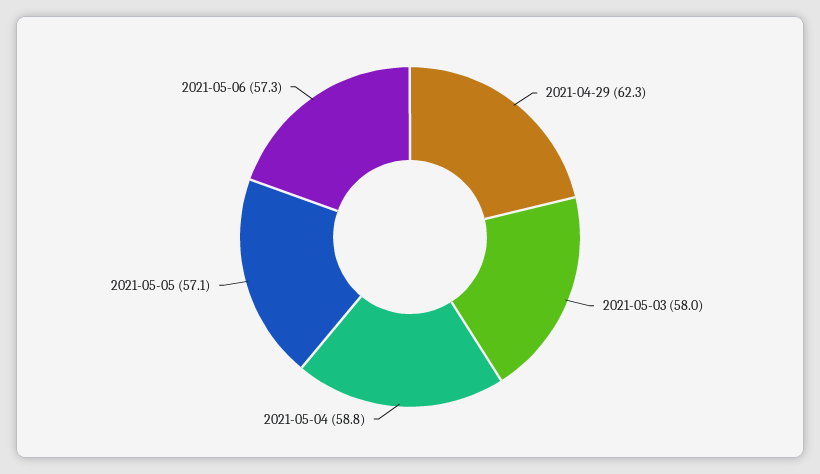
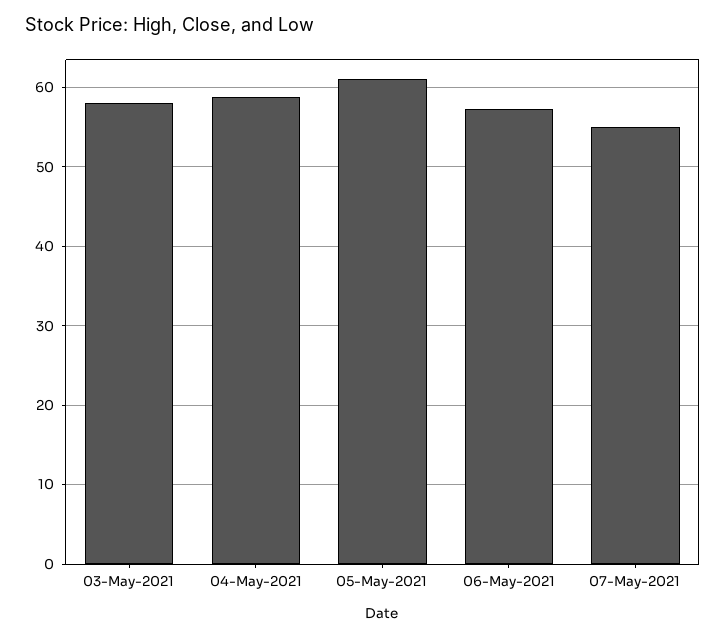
2021-04-29: 62.3 -> none
2021-05-05: 57.1 -> 61
07-May-2021: none -> 55

